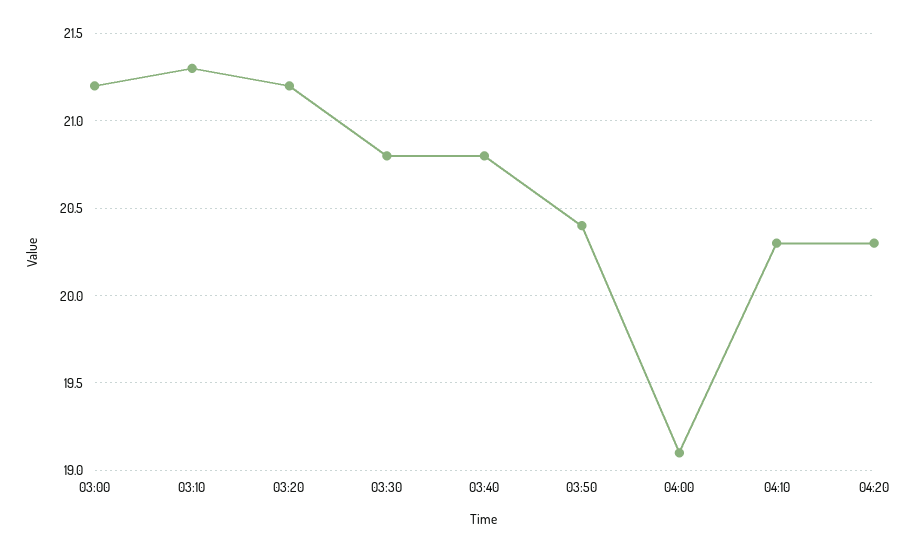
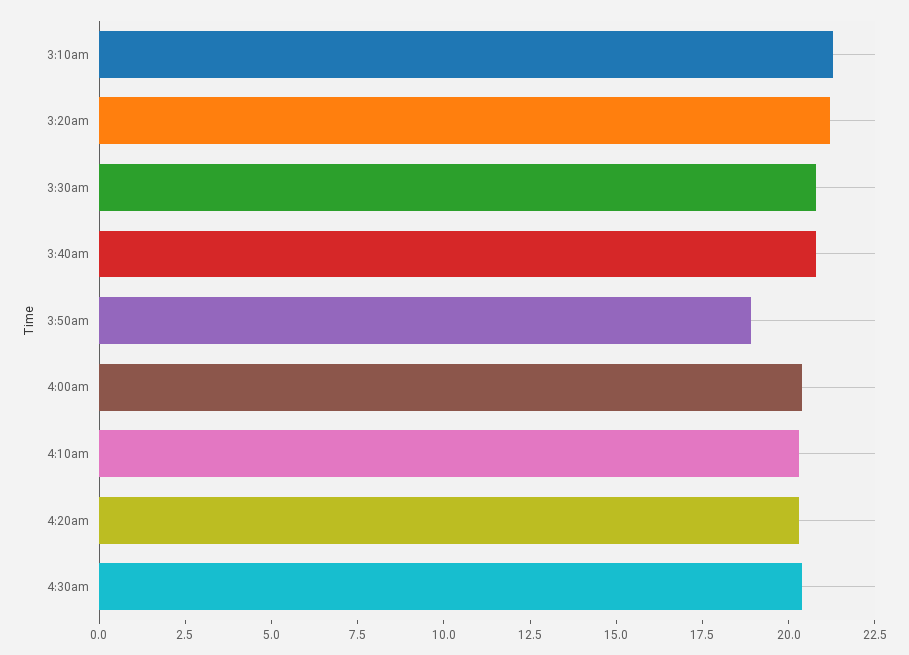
03:00: 21.2 -> none
03:50: 20.4 -> 19
04:00: 19.1 -> 20.5
4:30am: none -> 20.5

